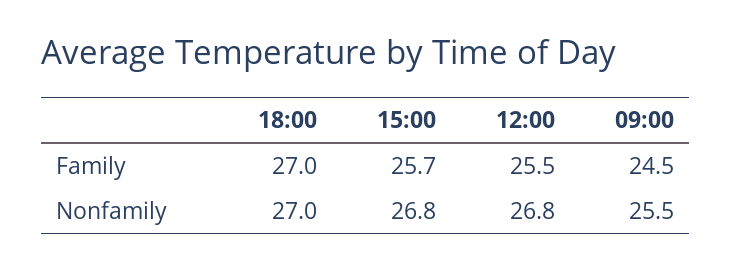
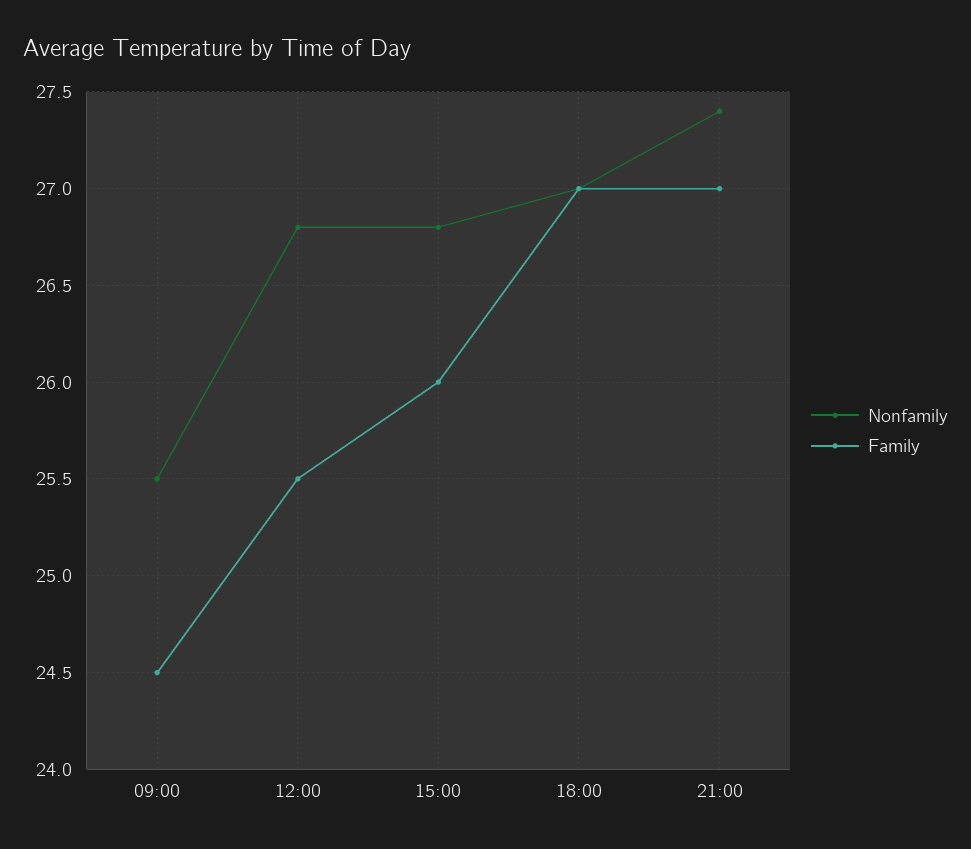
Family, 15:00: 25.7 -> 26
Nonfamily, 21:00: none -> 27.4
Family, 21:00: none -> 27

